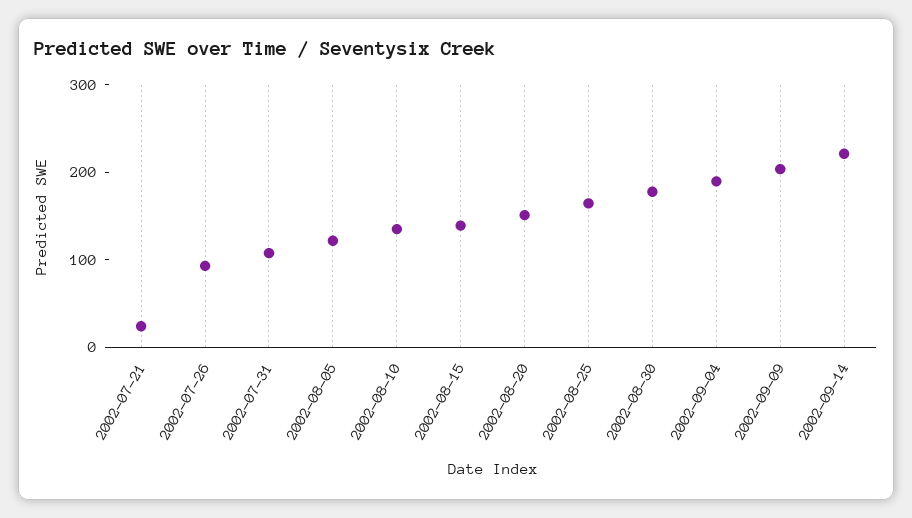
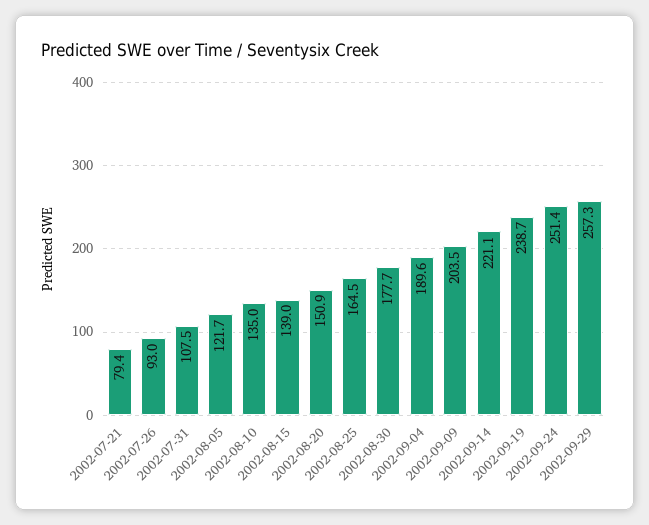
2002-07-21: 20 -> 79.4
2002-09-19: none -> 238.7
2002-09-24: none -> 251.4
2002-09-29: none -> 257.3

